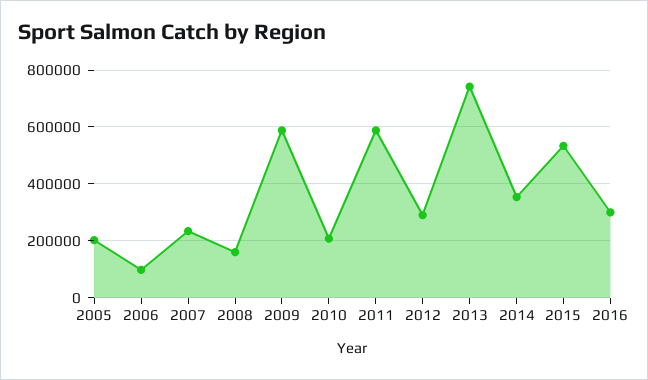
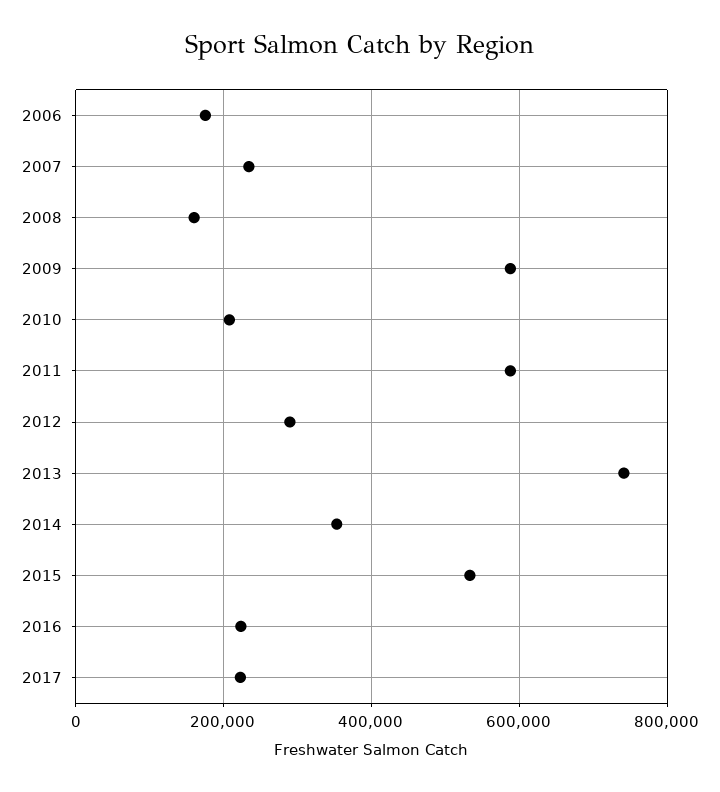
2005: 200000 -> none
2006: 100000 -> 180000
2016: 300000 -> 220000
2017: none -> 220000

